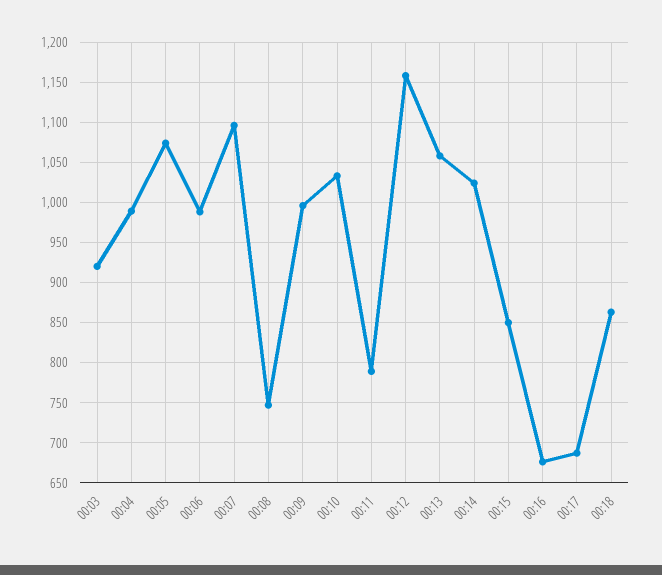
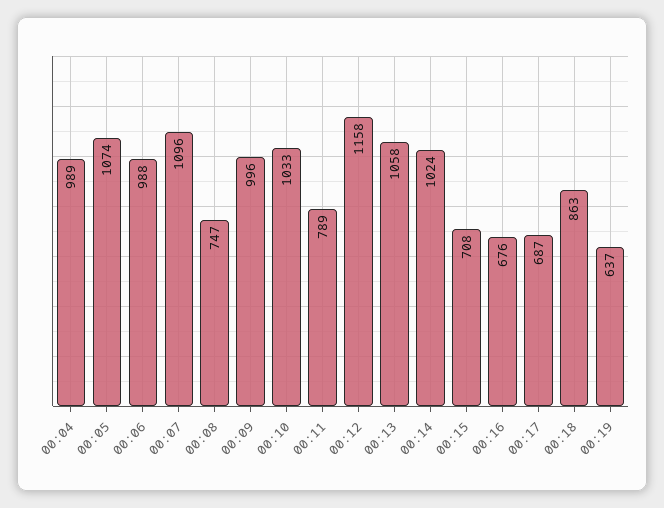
00:03: 920 -> none
00:15: 850 -> 708
00:19: none -> 637

